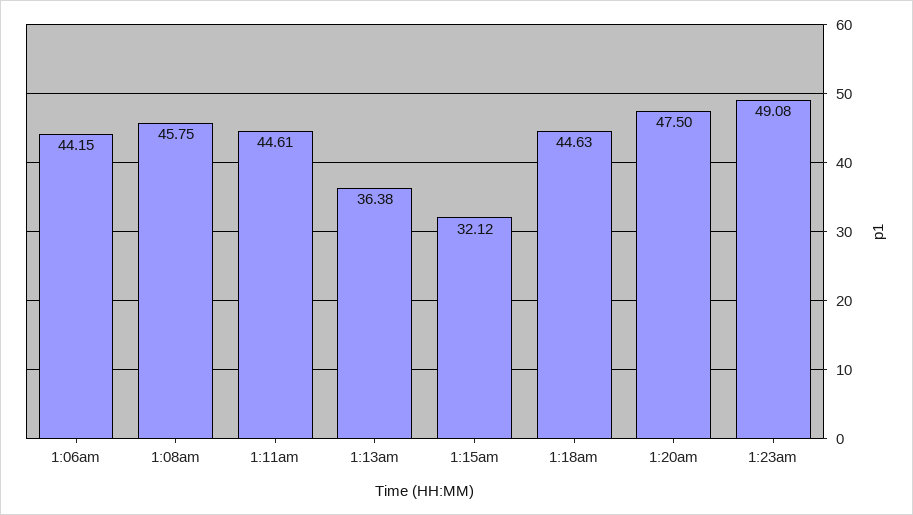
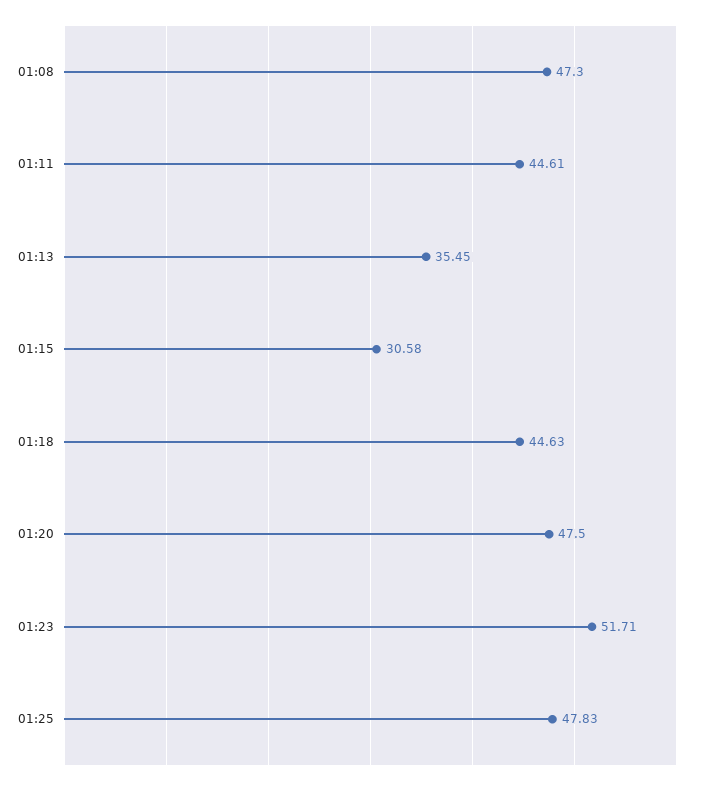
1:06am: 44.15 -> none
1:08am: 45.75 -> 47.3
1:13am: 36.38 -> 35.45
1:15am: 32.12 -> 30.58
1:23am: 49.08 -> 51.71
01:25: none -> 47.83

